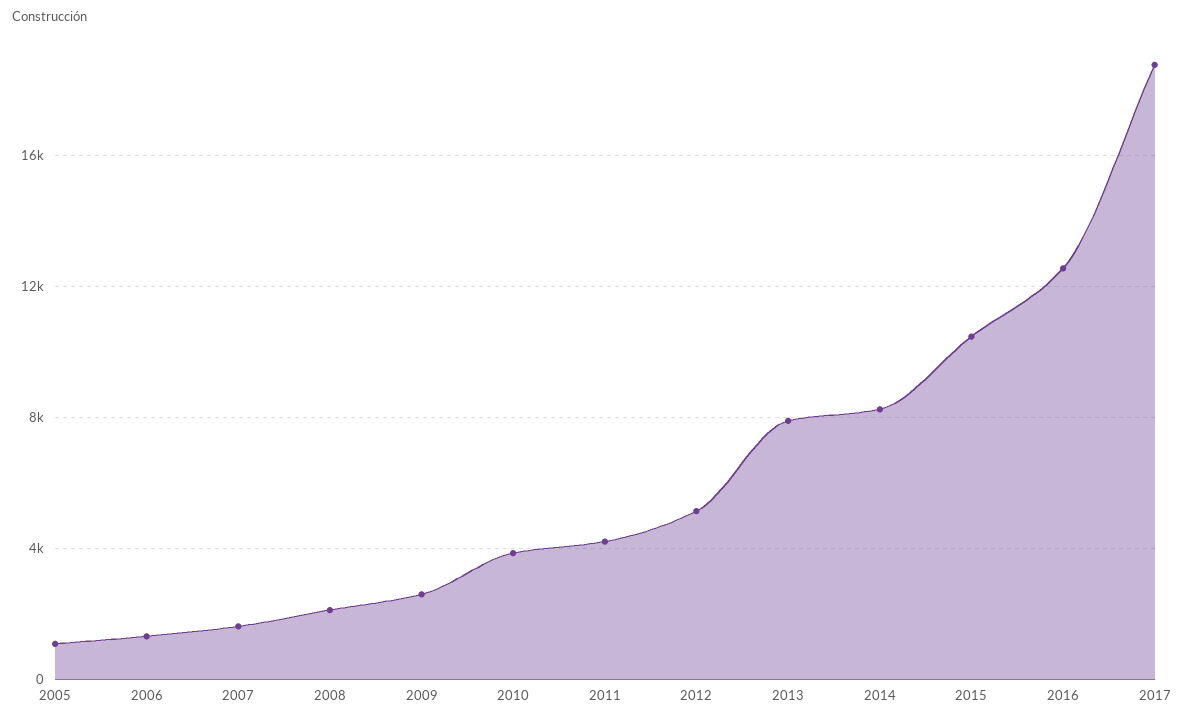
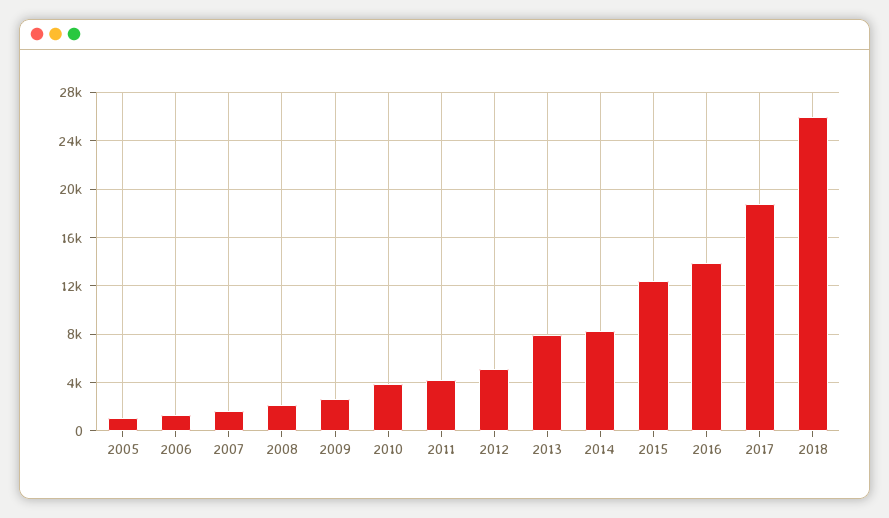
2015: 10500 -> 12500
2016: 12500 -> 14000
2018: none -> 26000

